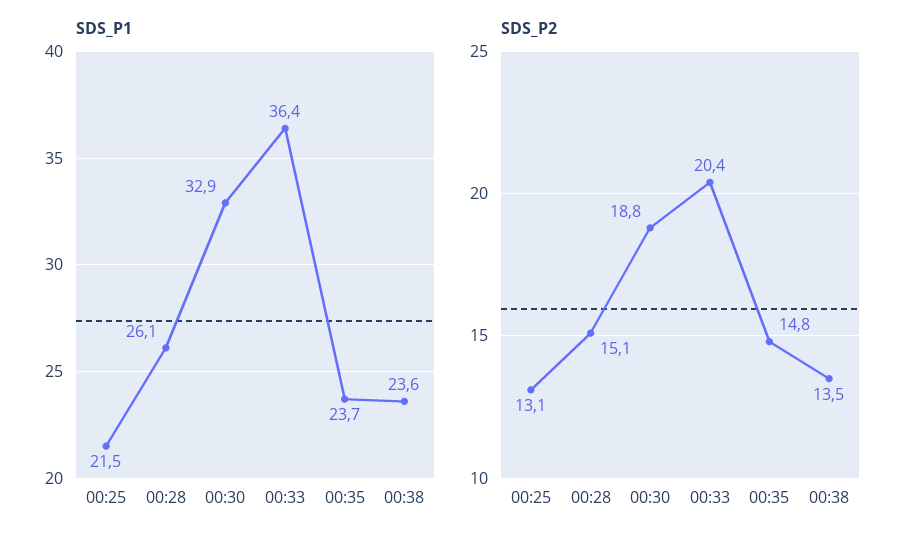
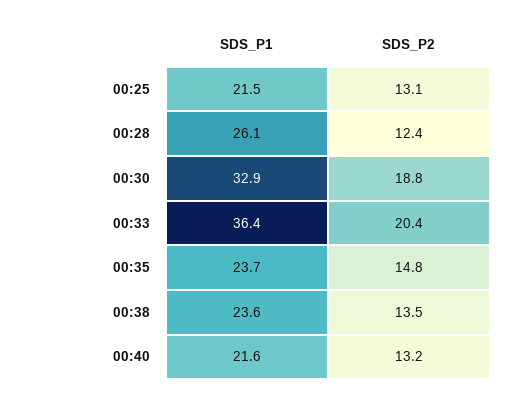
SDS_P2, 00:28: 15.1 -> 12.4
SDS_P1, 00:40: none -> 21.6
SDS_P2, 00:40: none -> 13.2

